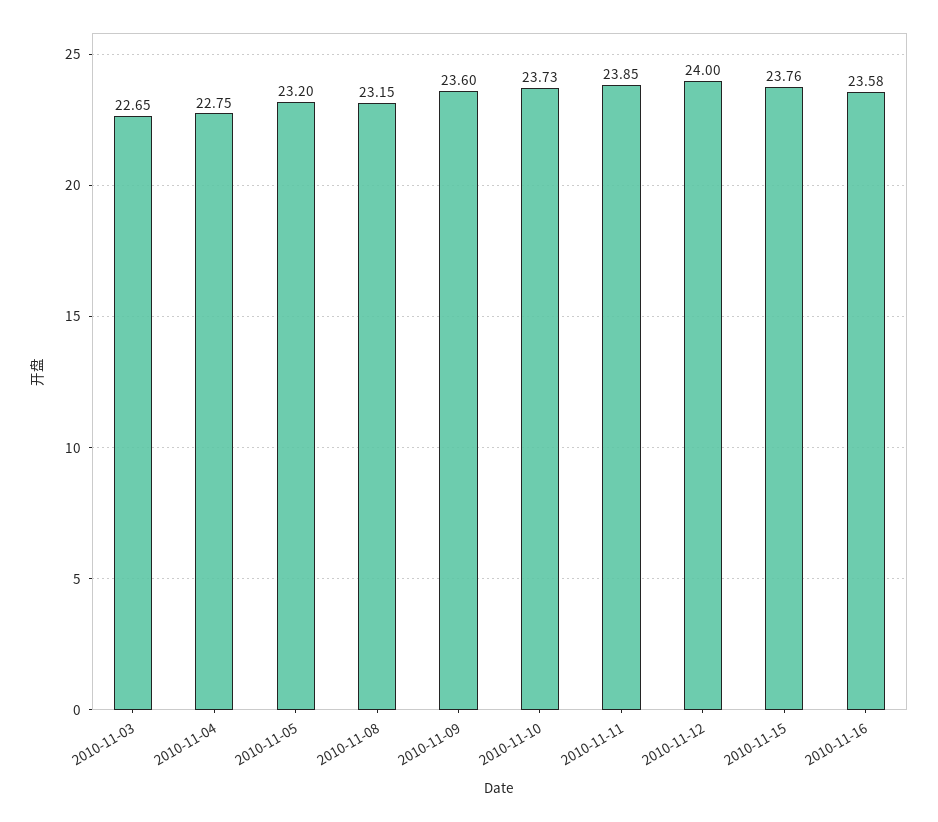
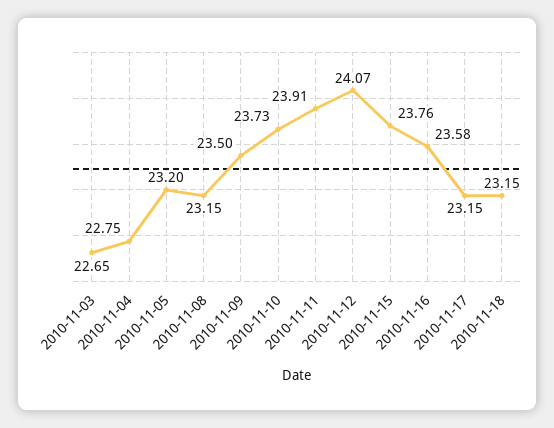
2010-11-09: 23.6 -> 23.5
2010-11-11: 23.85 -> 23.91
2010-11-12: 24 -> 24.07
2010-11-17: none -> 23.15
2010-11-18: none -> 23.15

